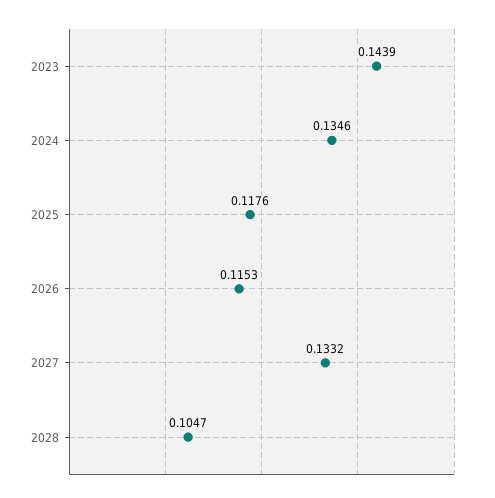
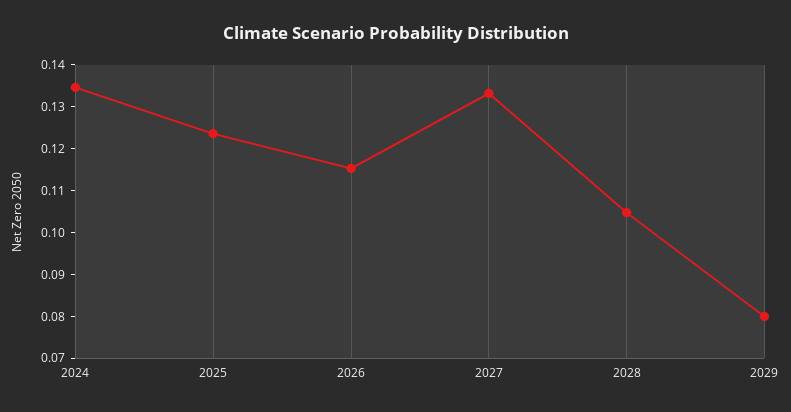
2023: 0.1439 -> none
2025: 0.1176 -> 0.124
2029: none -> 0.08

